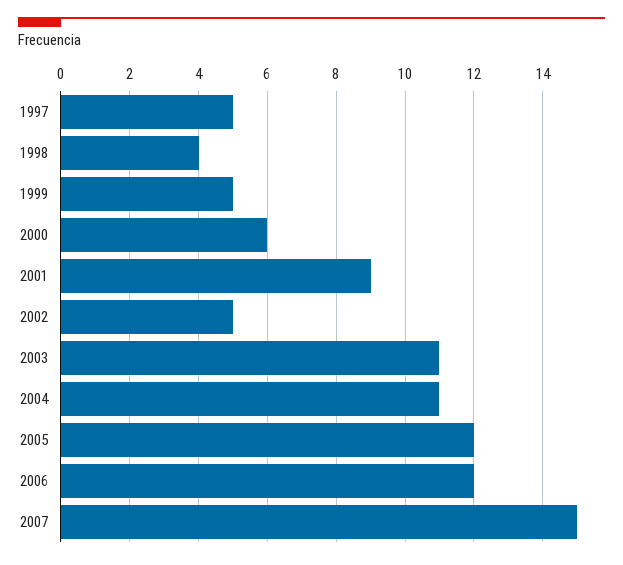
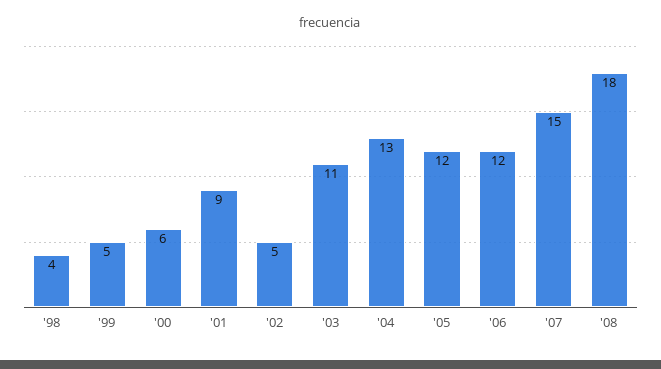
1997: 5 -> none
2004: 11 -> 13
'08: none -> 18

